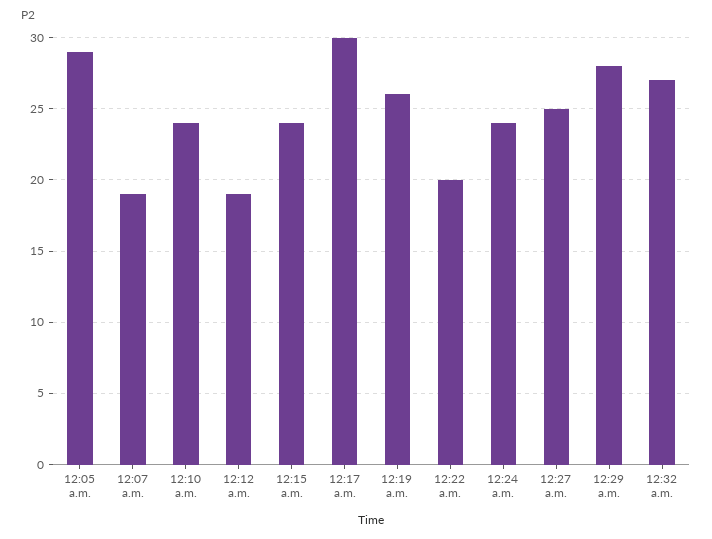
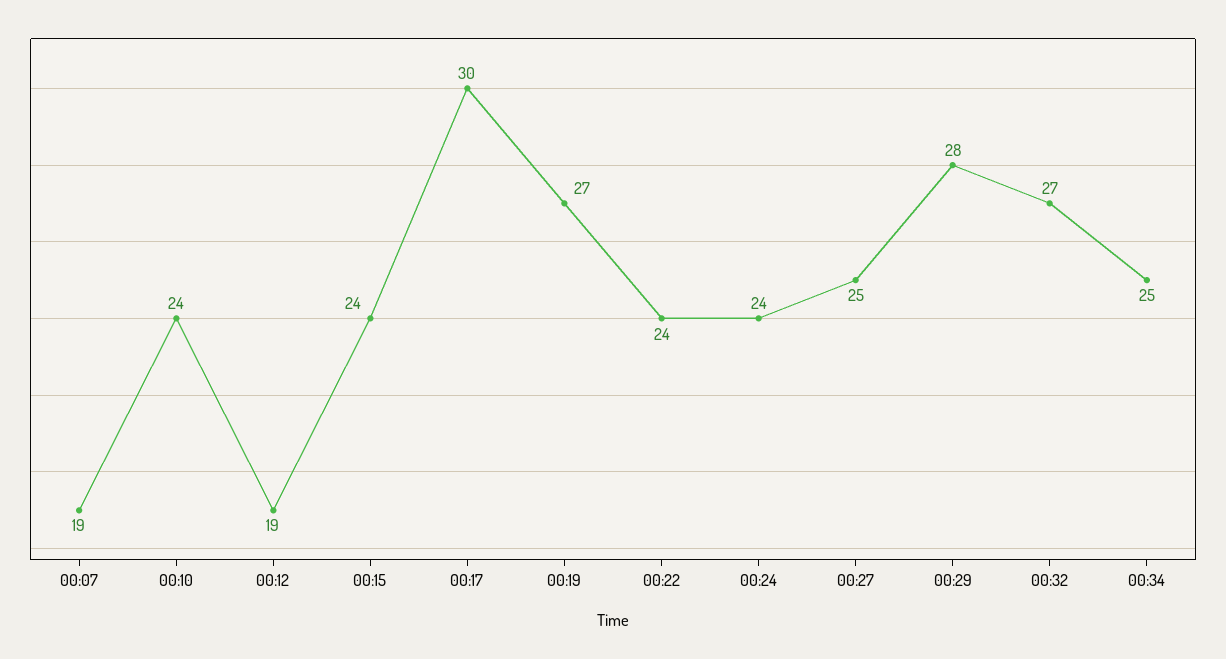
12:05 a.m.: 29 -> none
12:19 a.m.: 26 -> 27
12:22 a.m.: 20 -> 24
00:34: none -> 25

